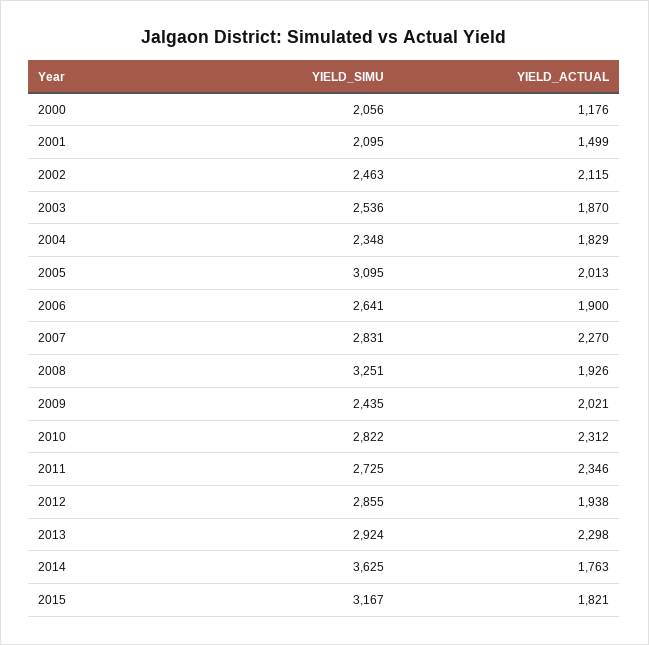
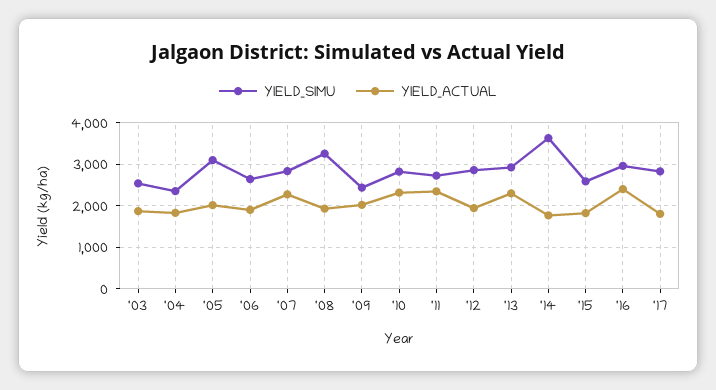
YIELD_SIMU, 2000: 2056 -> none
YIELD_ACTUAL, 2000: 1176 -> none
YIELD_SIMU, 2001: 2095 -> none
YIELD_ACTUAL, 2001: 1499 -> none
YIELD_SIMU, 2002: 2463 -> none
YIELD_ACTUAL, 2002: 2115 -> none
YIELD_SIMU, 2015: 3167 -> 2600
YIELD_SIMU, '16: none -> 3000
YIELD_ACTUAL, '16: none -> 2400
YIELD_SIMU, '17: none -> 2800
YIELD_ACTUAL, '17: none -> 1800

